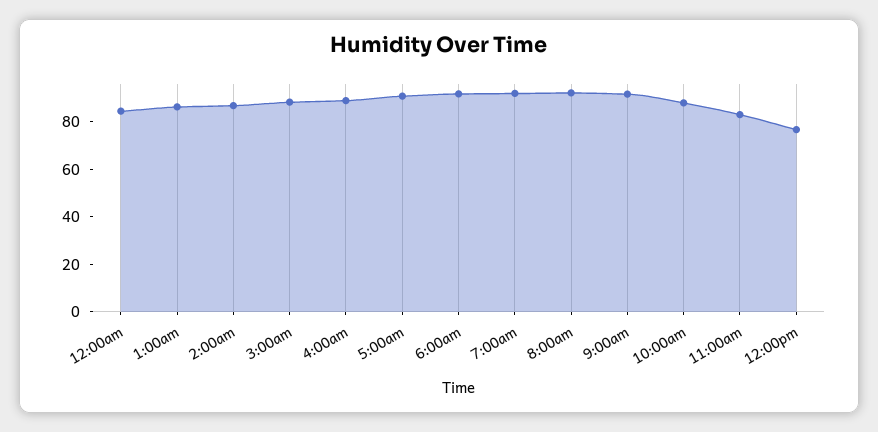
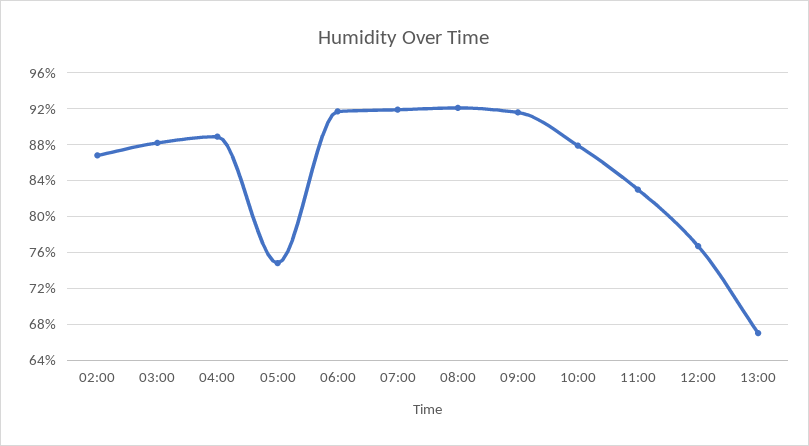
12:00am: 85 -> none
1:00am: 85 -> none
5:00am: 90 -> 75
13:00: none -> 67

